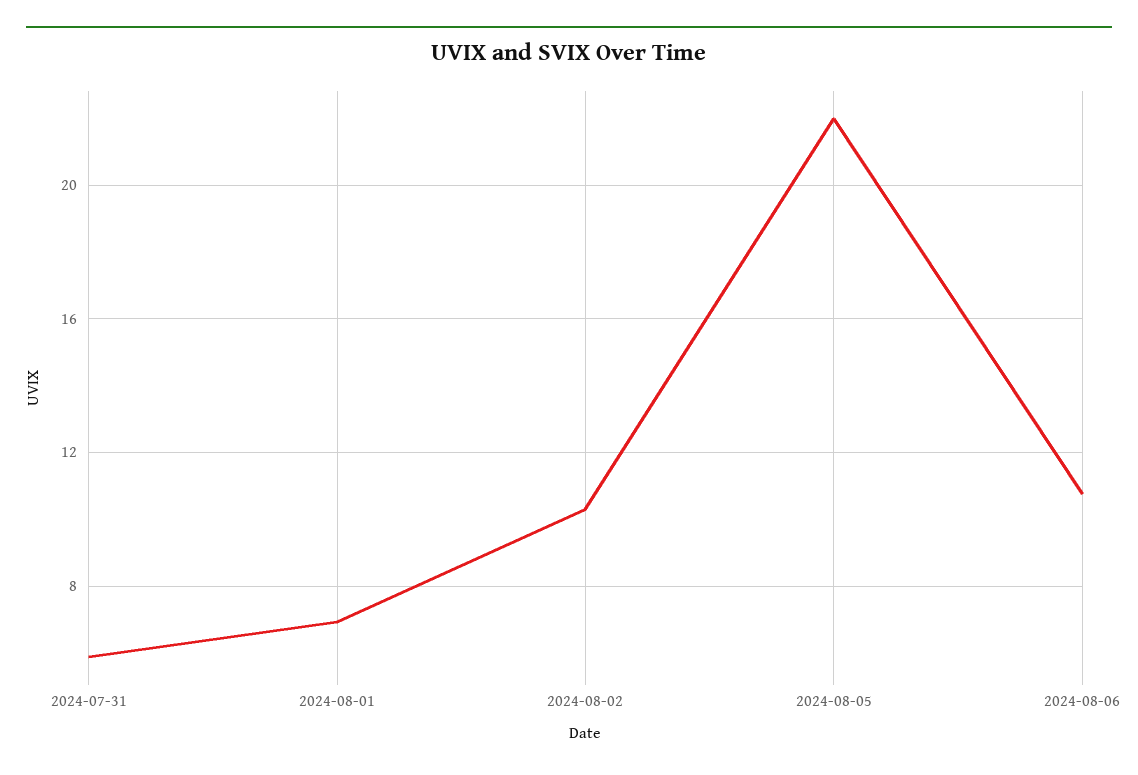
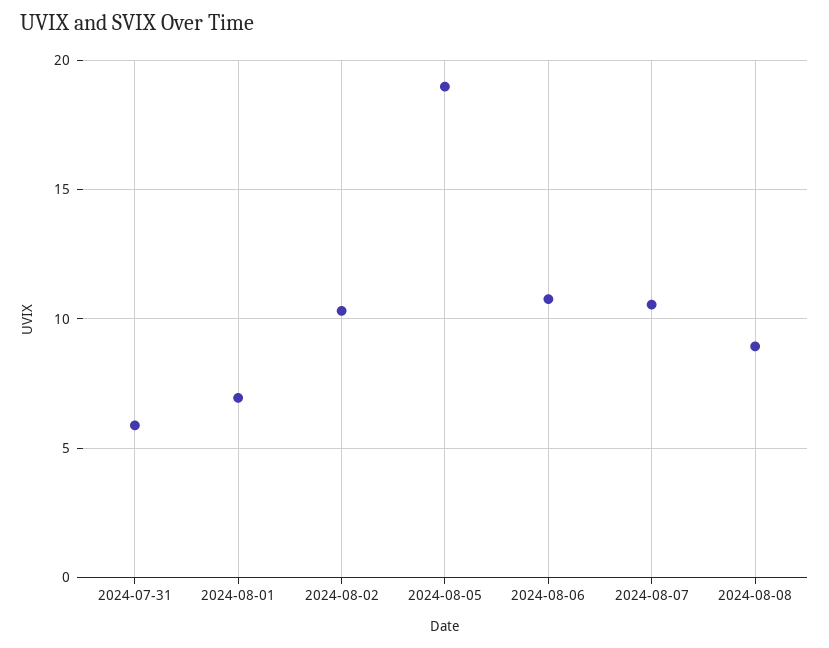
2024-08-05: 22 -> 19
2024-08-07: none -> 10.5
2024-08-08: none -> 9

